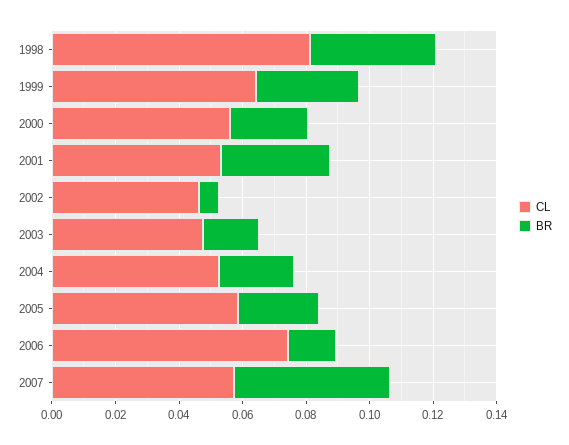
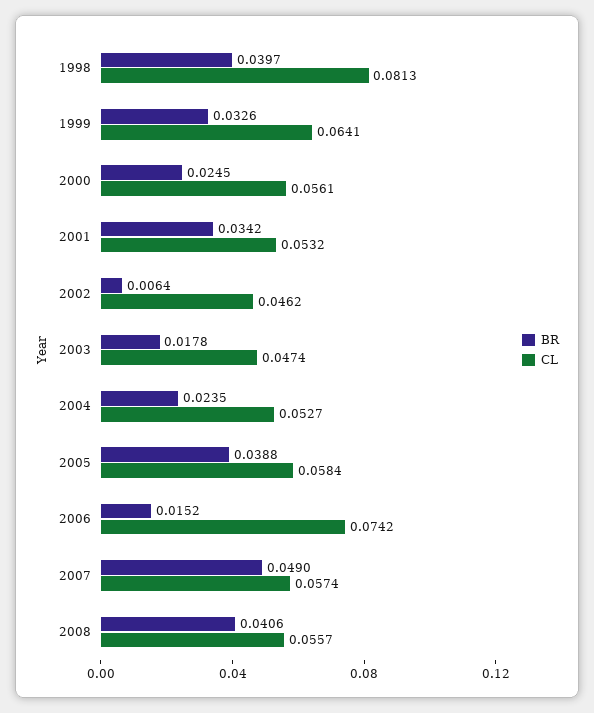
BR, 2005: 0.025 -> 0.0388
BR, 2008: none -> 0.0406
CL, 2008: none -> 0.0557

